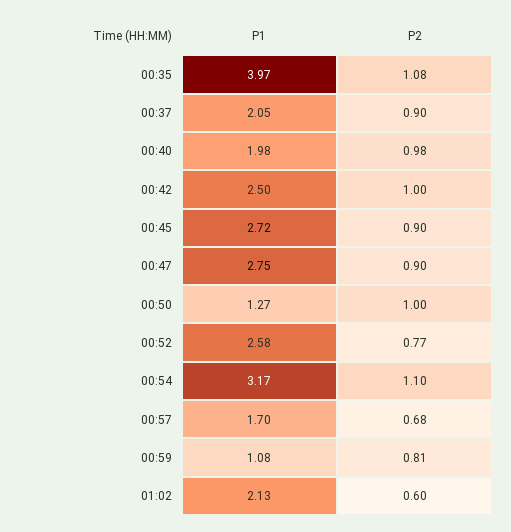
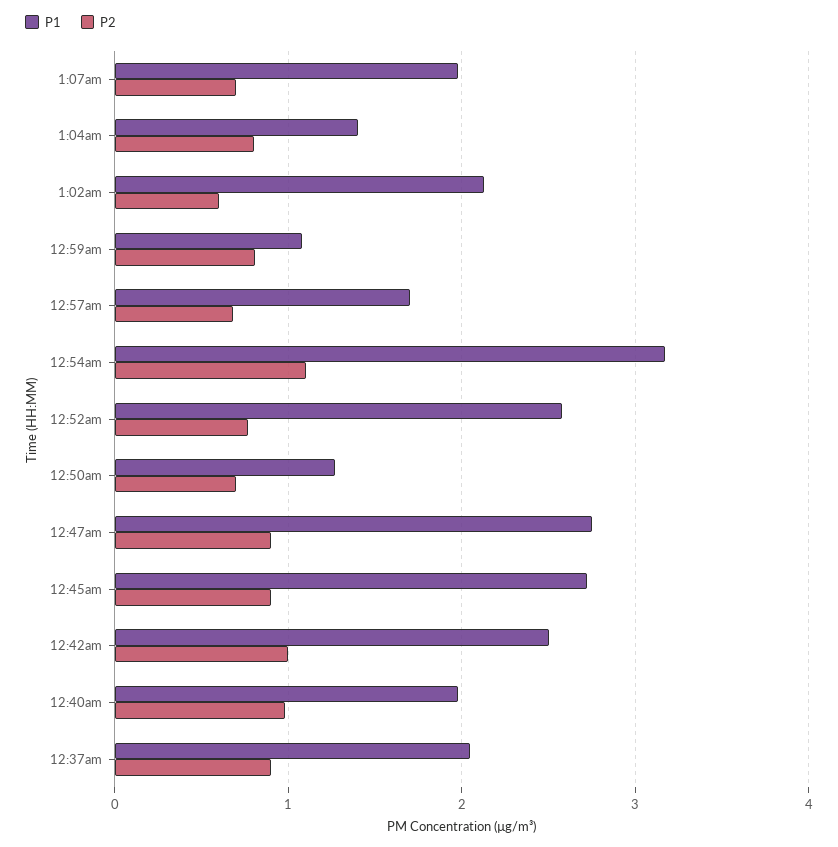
P1, 00:35: 3.97 -> none
P2, 00:35: 1.08 -> none
P2, 00:50: 1 -> 0.7
P1, 1:07am: none -> 2
P2, 1:07am: none -> 0.7
P1, 1:04am: none -> 1.4
P2, 1:04am: none -> 0.8

